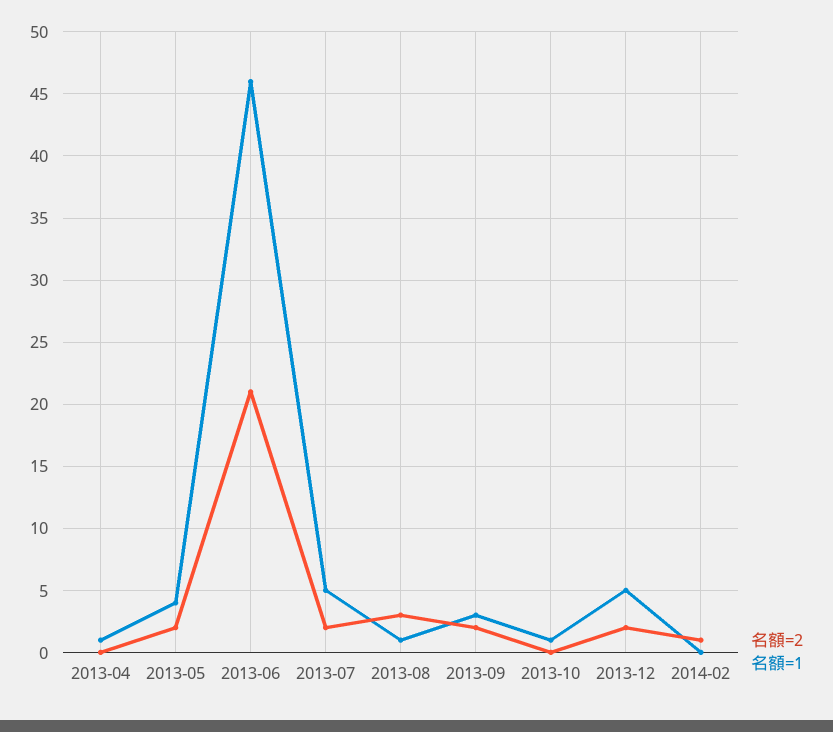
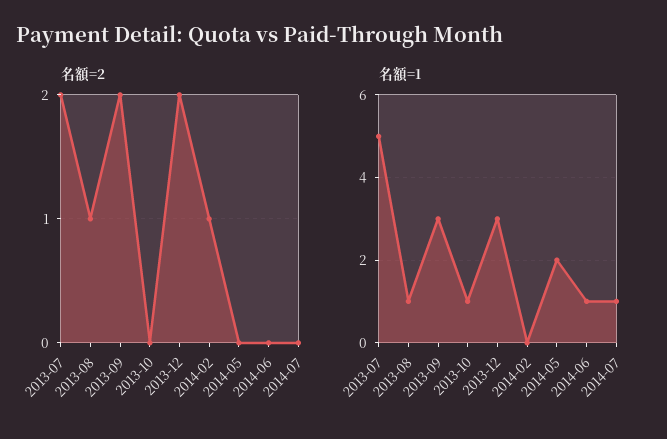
名額=2, 2013-04: 0 -> none
名額=1, 2013-04: 1 -> none
名額=2, 2013-05: 2 -> none
名額=1, 2013-05: 4 -> none
名額=2, 2013-06: 21 -> none
名額=1, 2013-06: 46 -> none
名額=2, 2013-08: 3 -> 1
名額=1, 2013-12: 5 -> 3
名額=2, 2014-05: none -> 0
名額=2, 2014-06: none -> 0
名額=2, 2014-07: none -> 0
名額=1, 2014-05: none -> 2
名額=1, 2014-06: none -> 1
名額=1, 2014-07: none -> 1

